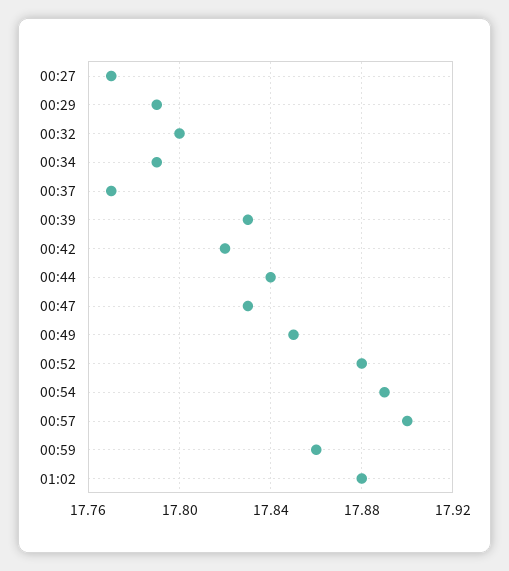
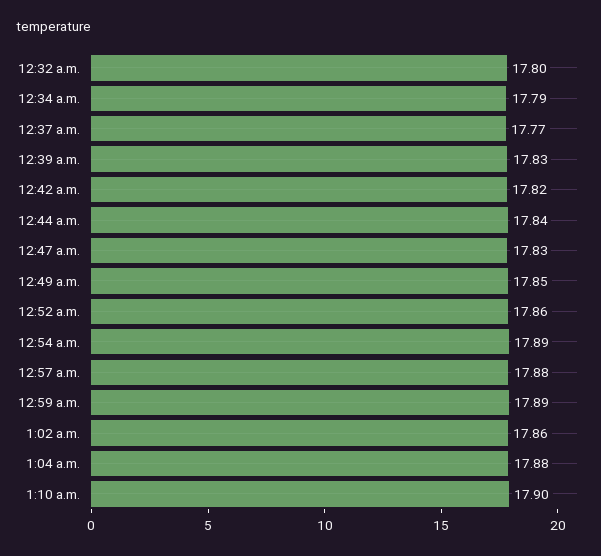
00:27: 17.77 -> none
00:29: 17.79 -> none
00:52: 17.88 -> 17.86
00:57: 17.9 -> 17.88
00:59: 17.86 -> 17.89
01:02: 17.88 -> 17.86
1:04 a.m.: none -> 17.88
1:10 a.m.: none -> 17.9

